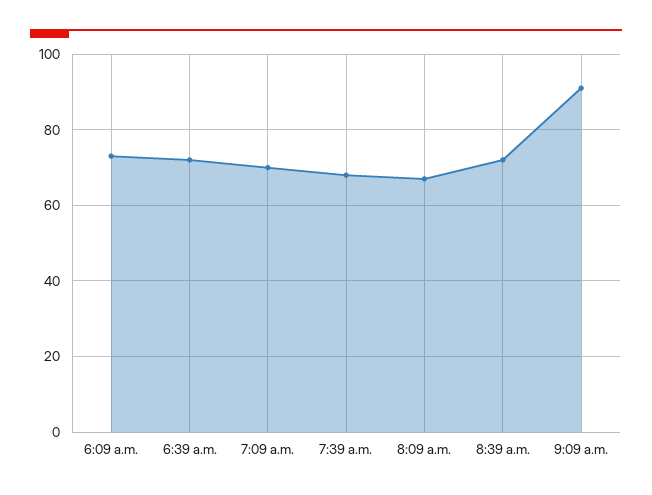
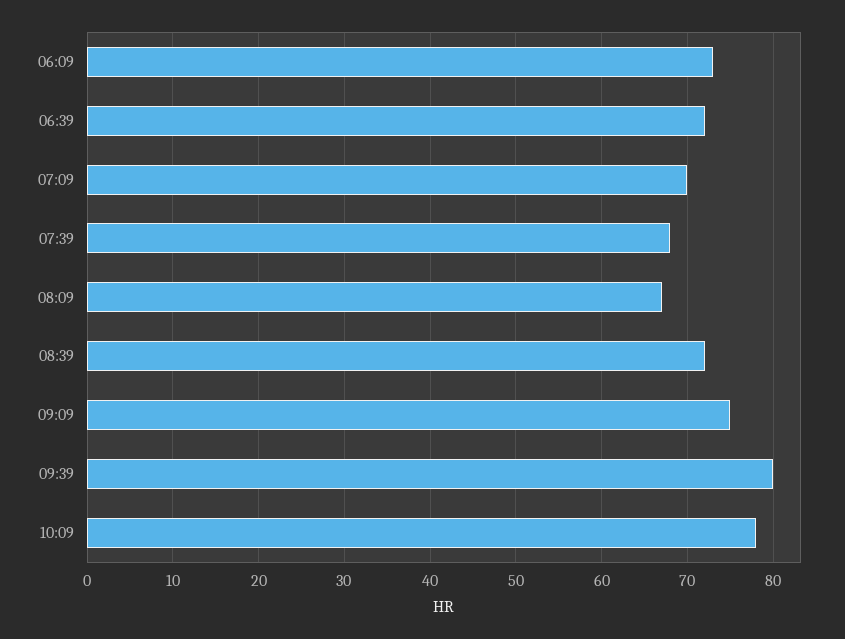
9:09 a.m.: 90 -> 75
09:39: none -> 80
10:09: none -> 78

